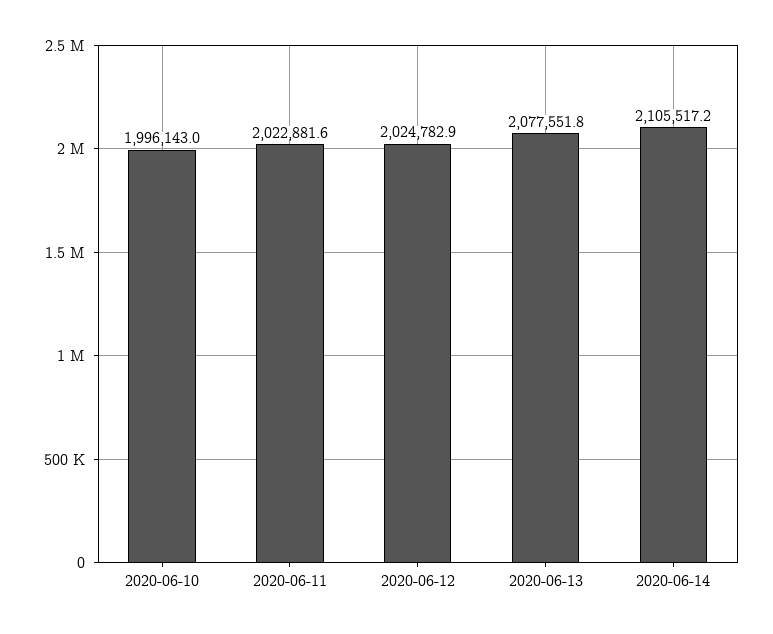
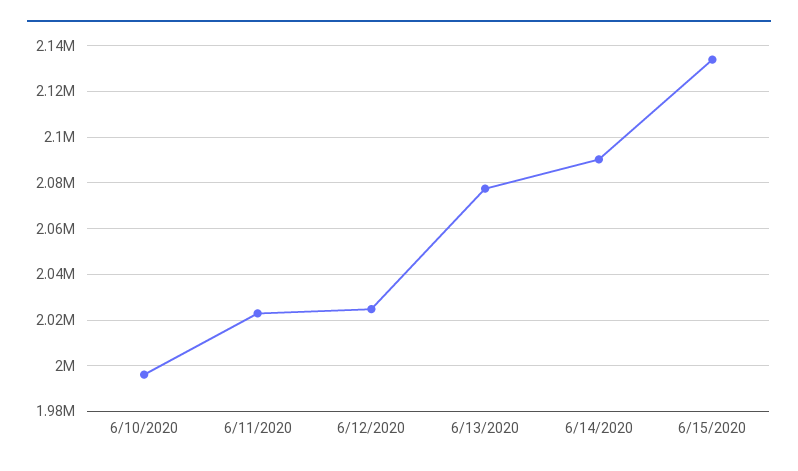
2020-06-14: 2105517.2 -> 2090000
6/15/2020: none -> 2135000

